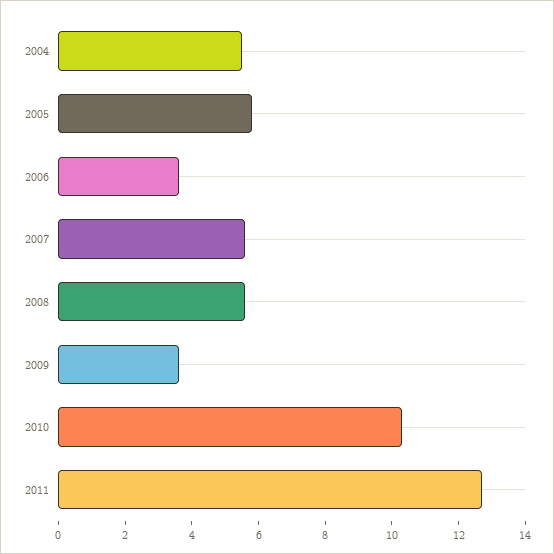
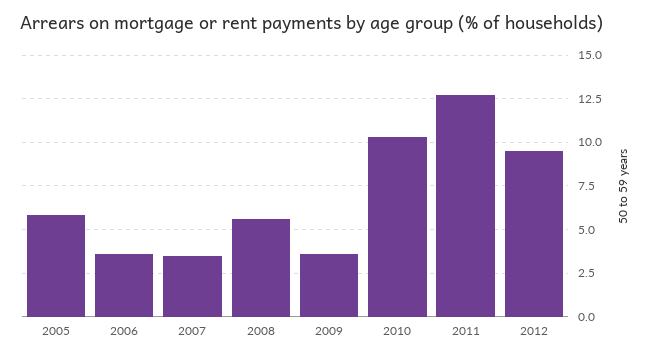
2004: 5.5 -> none
2007: 5.5 -> 3.5
2012: none -> 9.5

